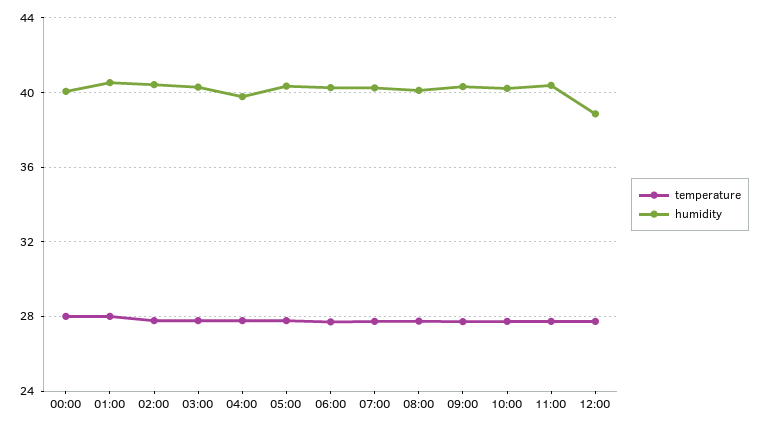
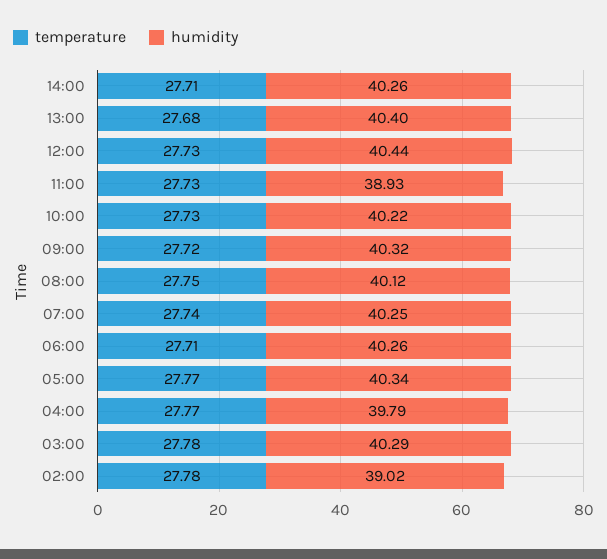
temperature, 00:00: 28 -> none
humidity, 00:00: 40 -> none
temperature, 01:00: 28 -> none
humidity, 01:00: 40.5 -> none
humidity, 02:00: 40.5 -> 39.02
humidity, 11:00: 40.5 -> 38.93
humidity, 12:00: 39 -> 40.44
temperature, 14:00: none -> 27.71
humidity, 14:00: none -> 40.26
temperature, 13:00: none -> 27.68
humidity, 13:00: none -> 40.4

